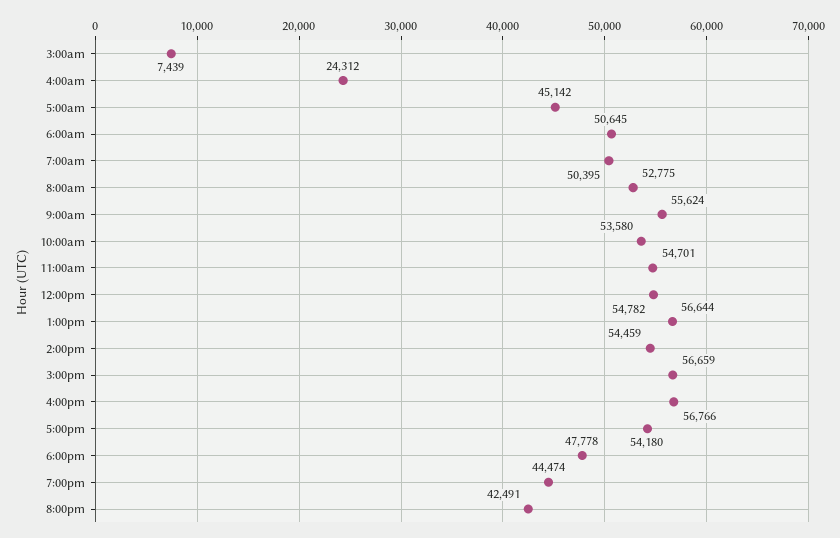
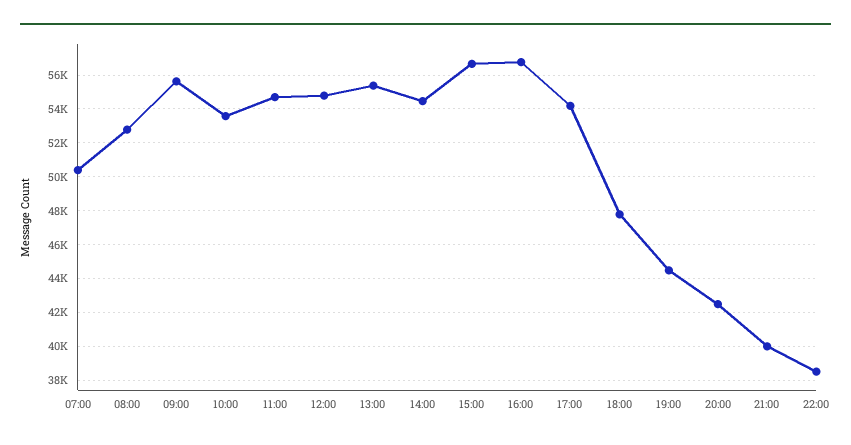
3:00am: 7439 -> none
4:00am: 24312 -> none
5:00am: 45142 -> none
6:00am: 50645 -> none
1:00pm: 56644 -> 55500
21:00: none -> 40000
22:00: none -> 38500

